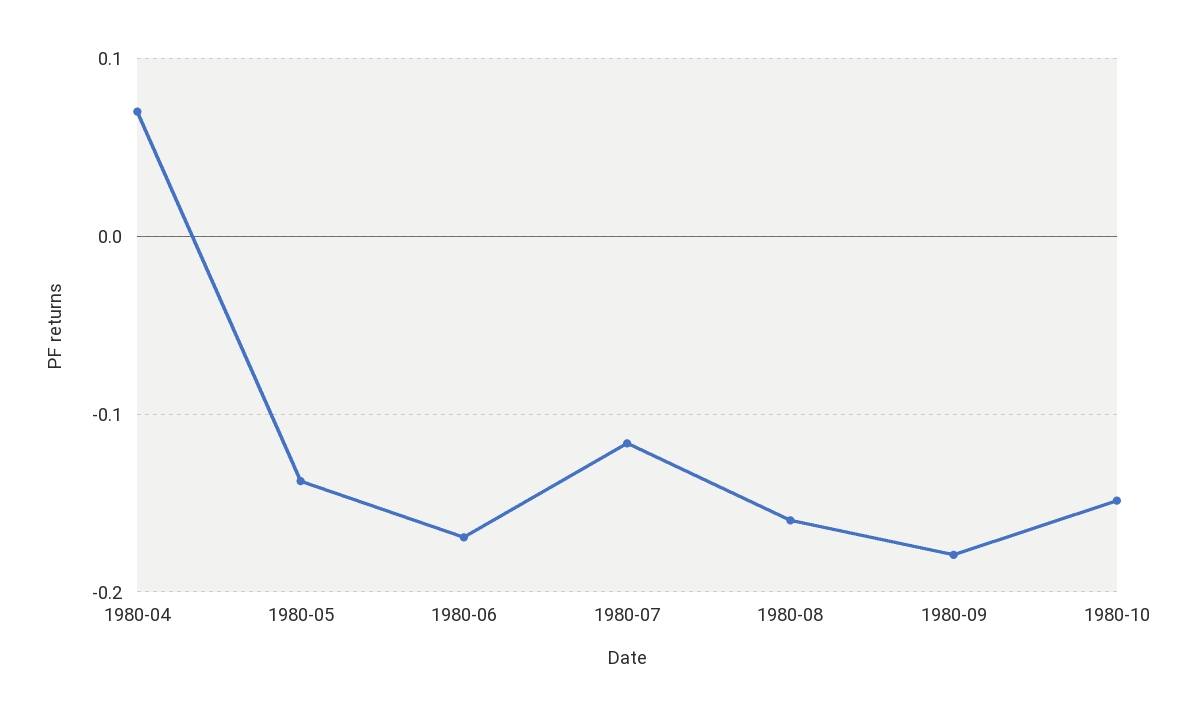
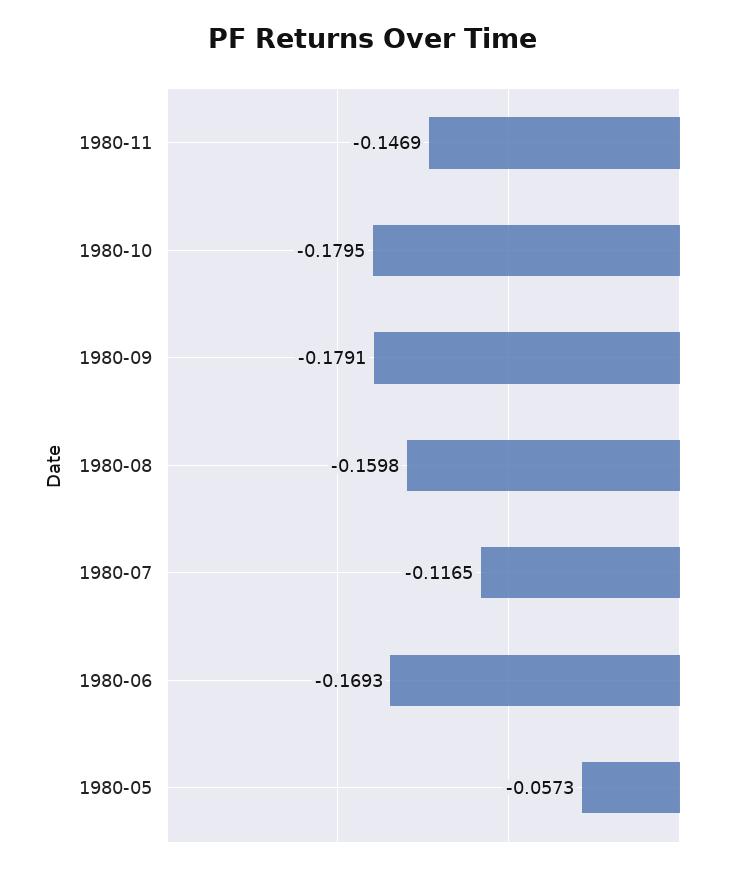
1980-04: 0.07 -> none
1980-05: -0.14 -> -0.0573
1980-10: -0.15 -> -0.1795
1980-11: none -> -0.1469

